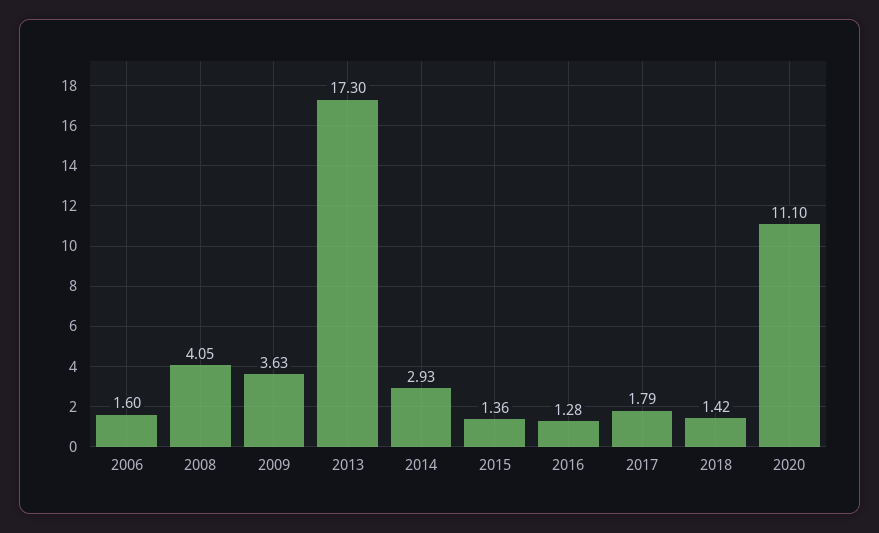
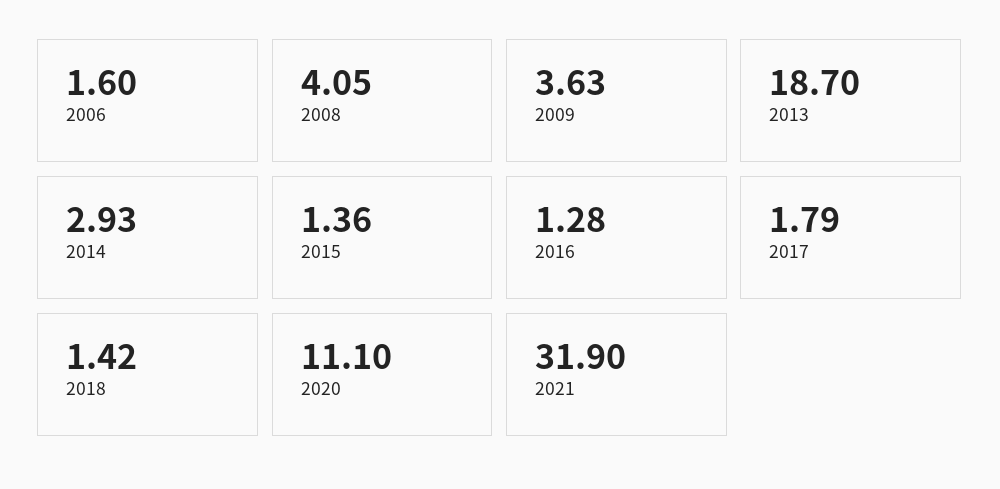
2013: 17.3 -> 18.7
2021: none -> 31.9

